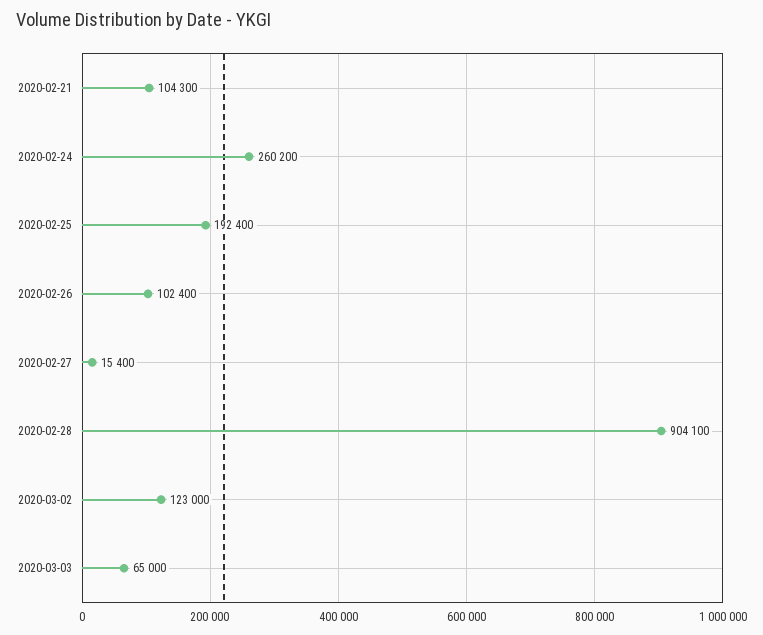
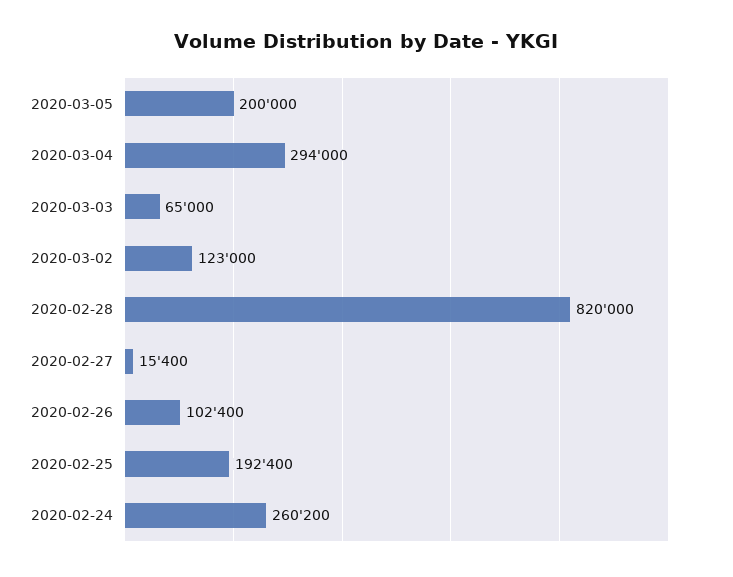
2020-02-21: 104300 -> none
2020-02-28: 904100 -> 820000
2020-03-05: none -> 200000
2020-03-04: none -> 294000

